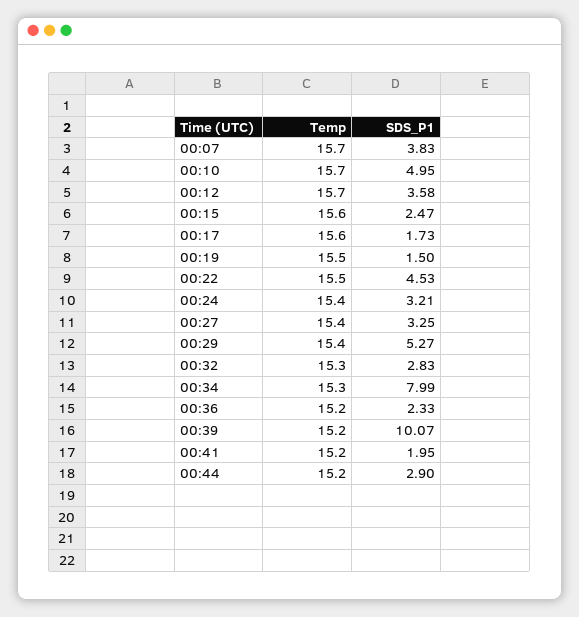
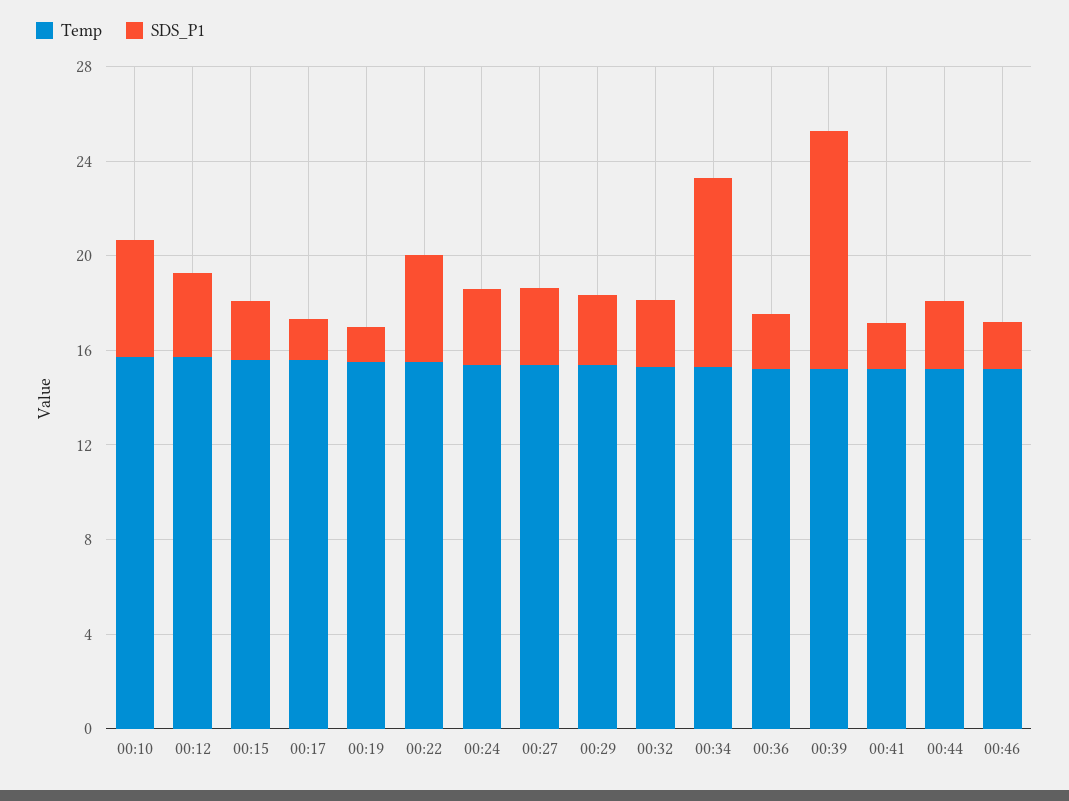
Temp, 00:07: 15.7 -> none
SDS_P1, 00:07: 3.83 -> none
SDS_P1, 00:29: 5.27 -> 3
Temp, 00:46: none -> 15
SDS_P1, 00:46: none -> 2

